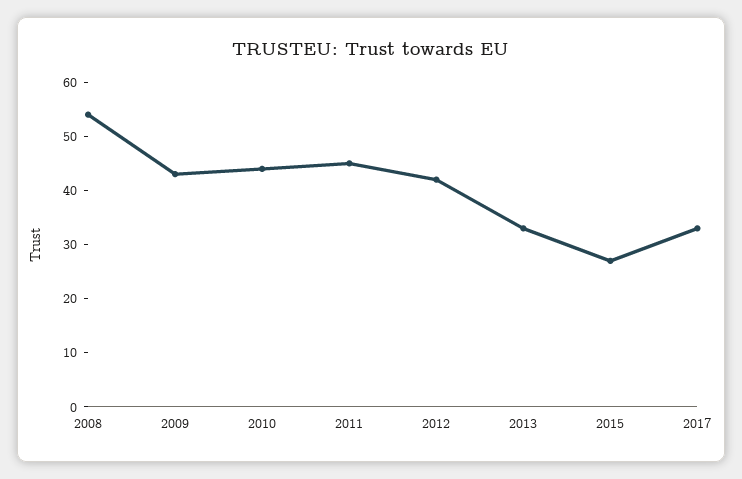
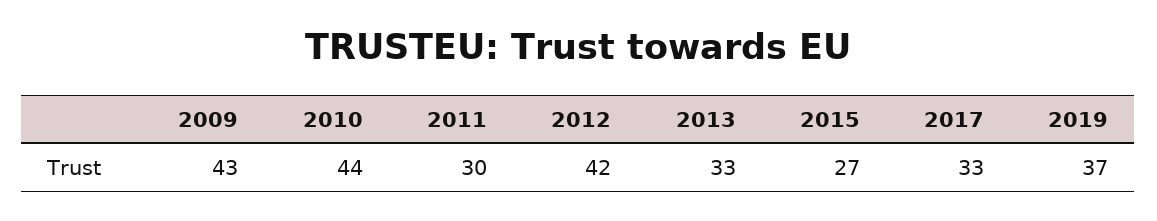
2008: 55 -> none
2011: 45 -> 30
2019: none -> 37

